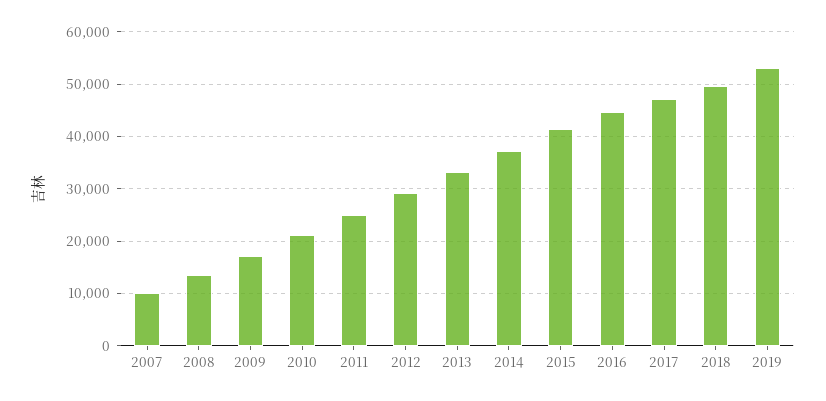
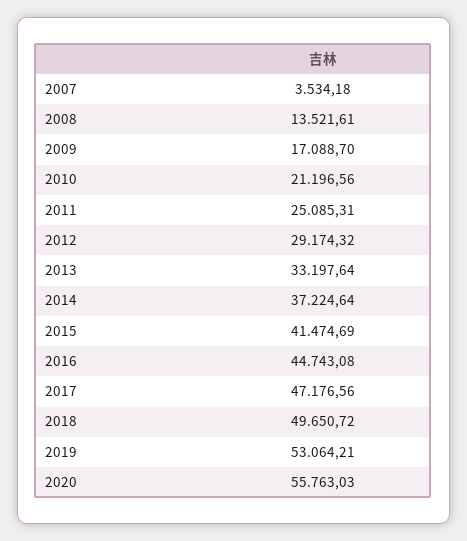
2007: 10000 -> 3534.18
2020: none -> 55763.03

